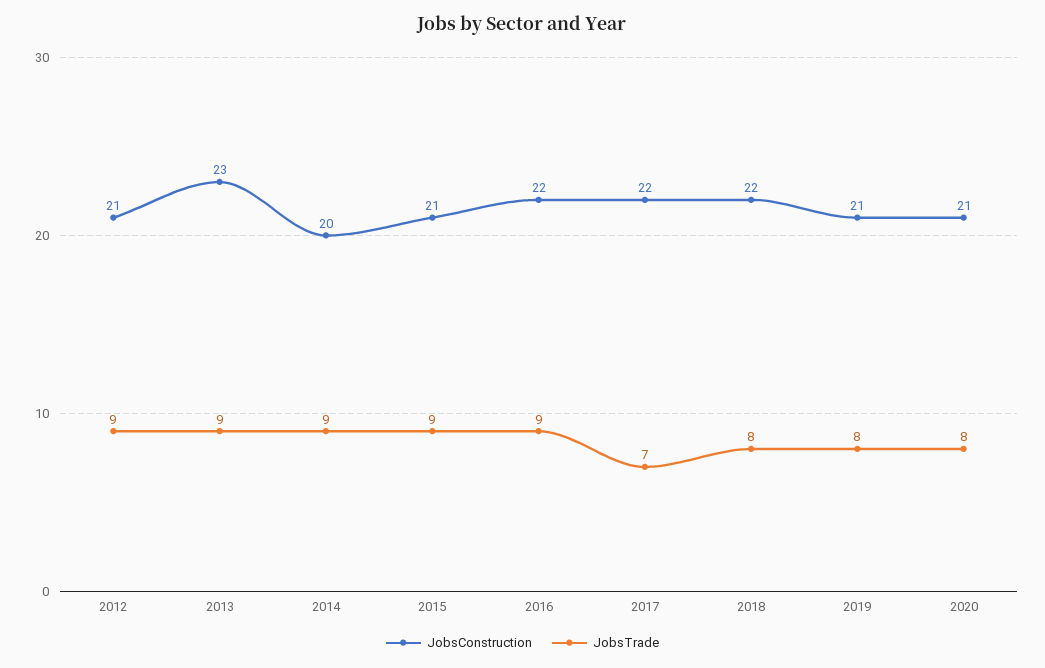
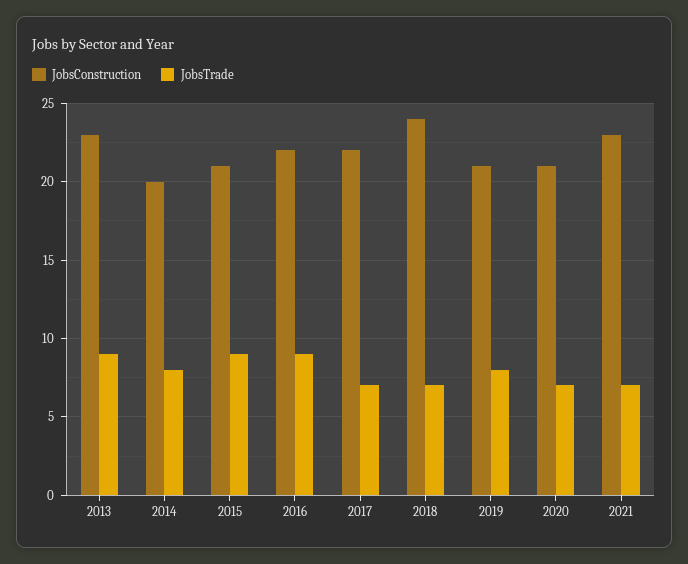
JobsConstruction, 2012: 21 -> none
JobsTrade, 2012: 9 -> none
JobsTrade, 2014: 9 -> 8
JobsConstruction, 2018: 22 -> 24
JobsTrade, 2018: 8 -> 7
JobsTrade, 2020: 8 -> 7
JobsConstruction, 2021: none -> 23
JobsTrade, 2021: none -> 7

